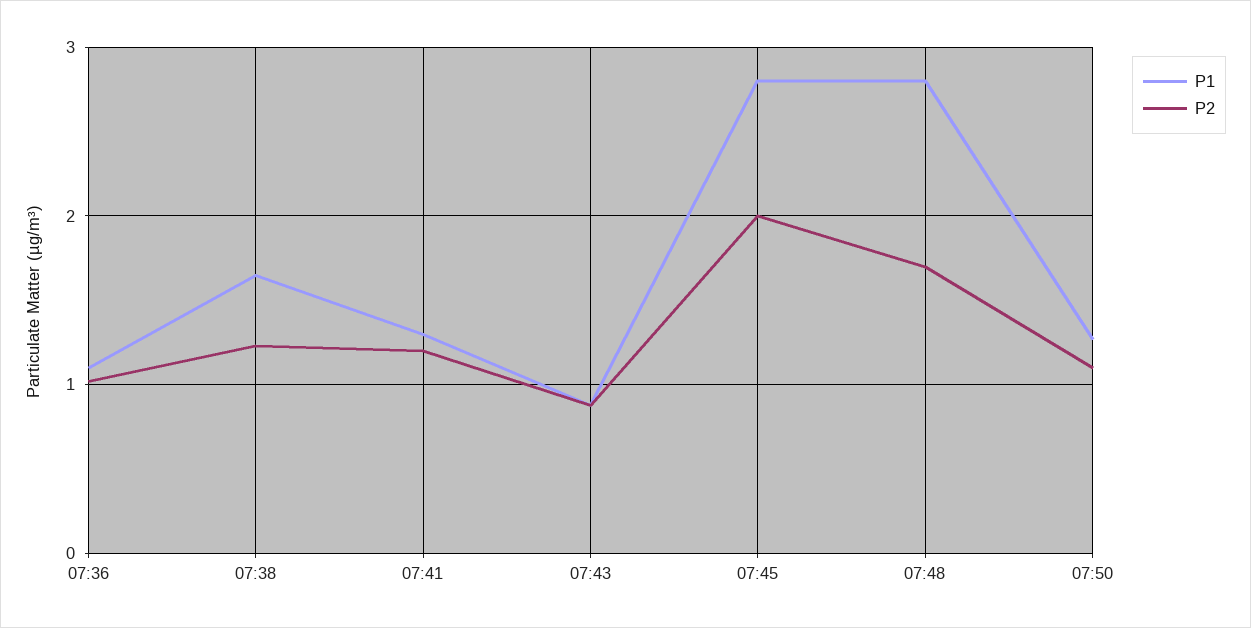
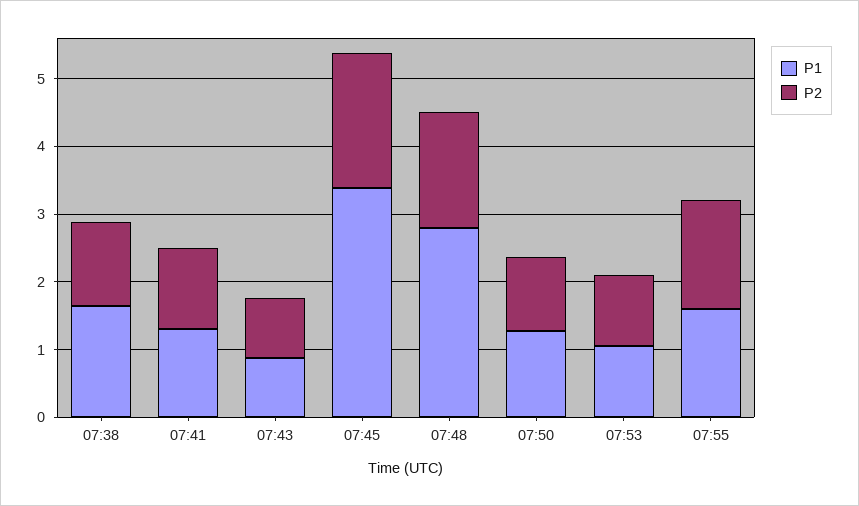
P1, 07:36: 1.1 -> none
P2, 07:36: 1 -> none
P1, 07:45: 2.8 -> 3.4
P1, 07:53: none -> 1
P2, 07:53: none -> 1
P1, 07:55: none -> 1.6
P2, 07:55: none -> 1.6

